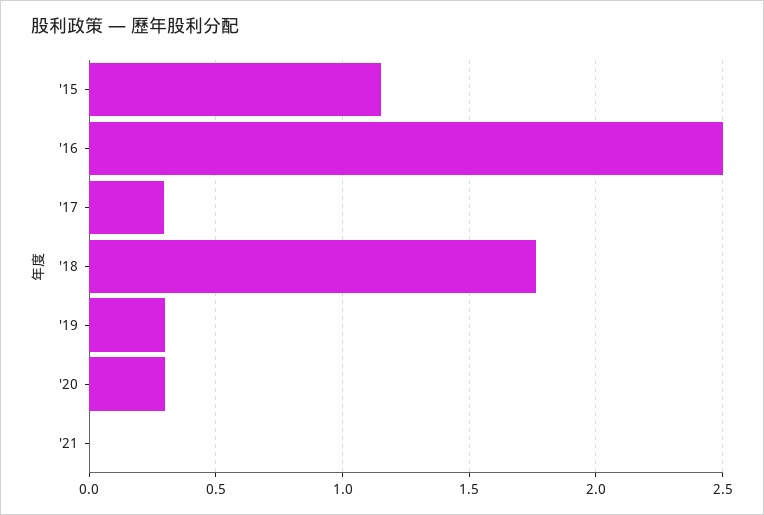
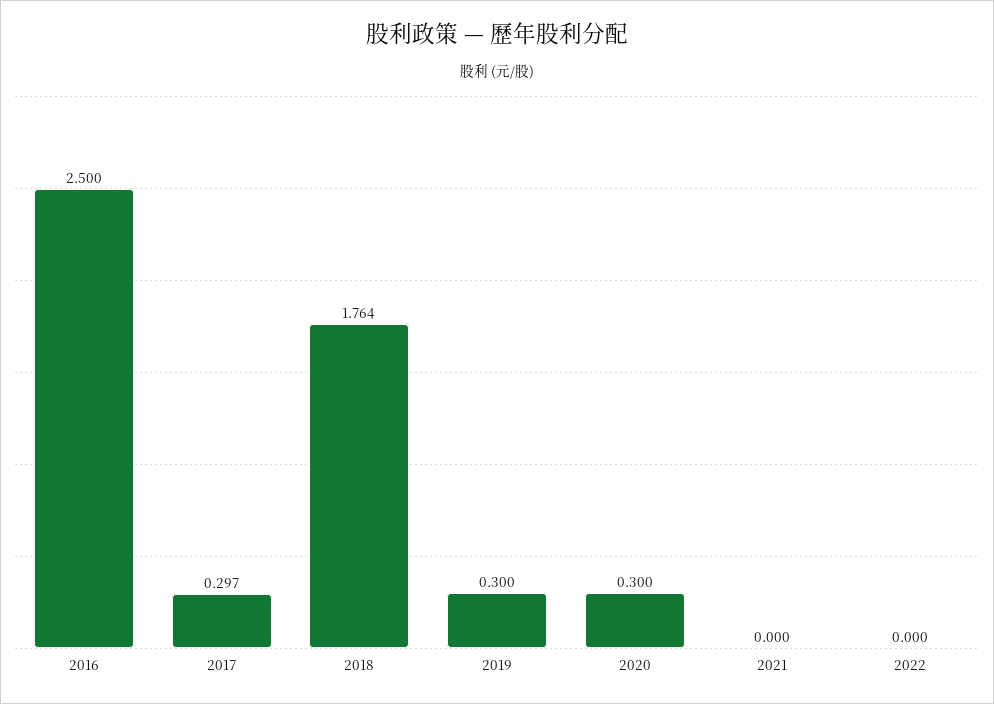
'15: 1.15 -> none
2022: none -> 0

